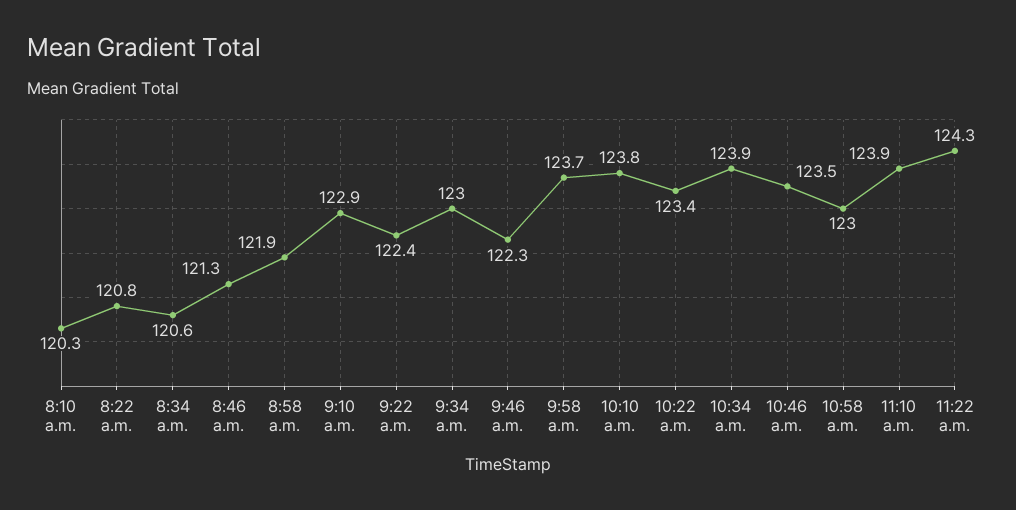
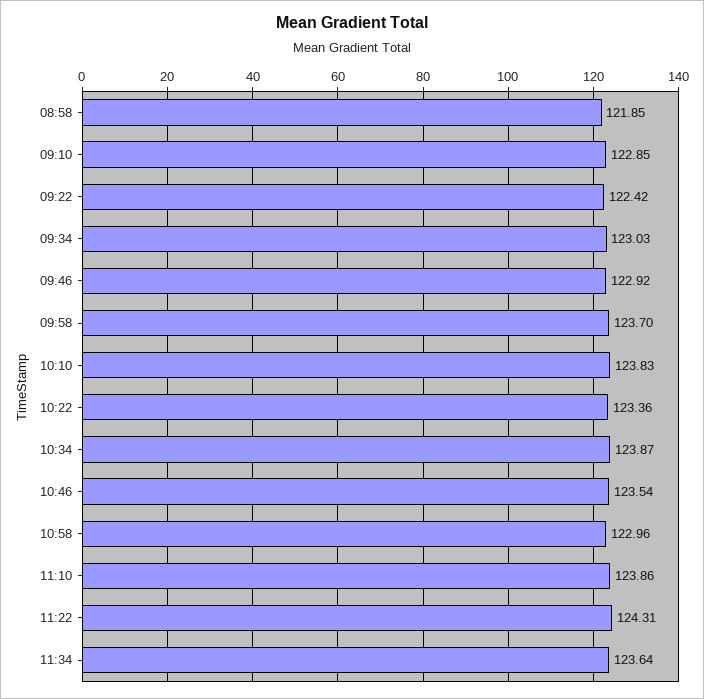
8:10 a.m.: 120.3 -> none
8:22 a.m.: 120.8 -> none
8:34 a.m.: 120.6 -> none
8:46 a.m.: 121.3 -> none
9:46 a.m.: 122.3 -> 122.92
11:34: none -> 123.64

